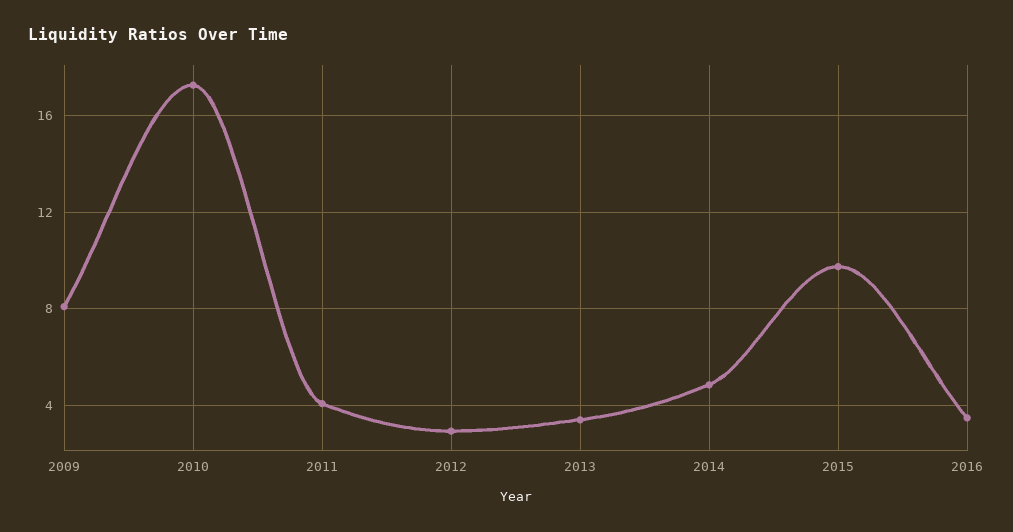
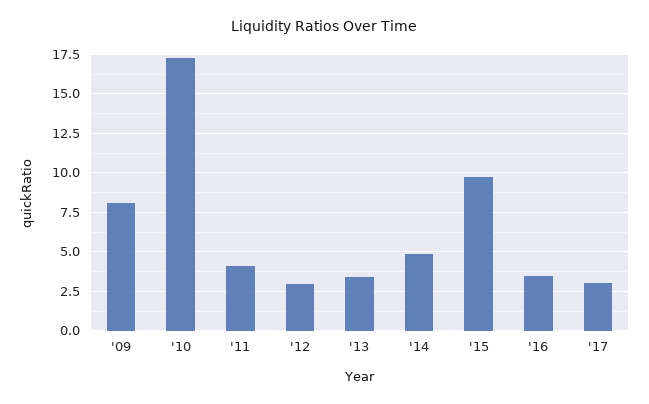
'17: none -> 3

